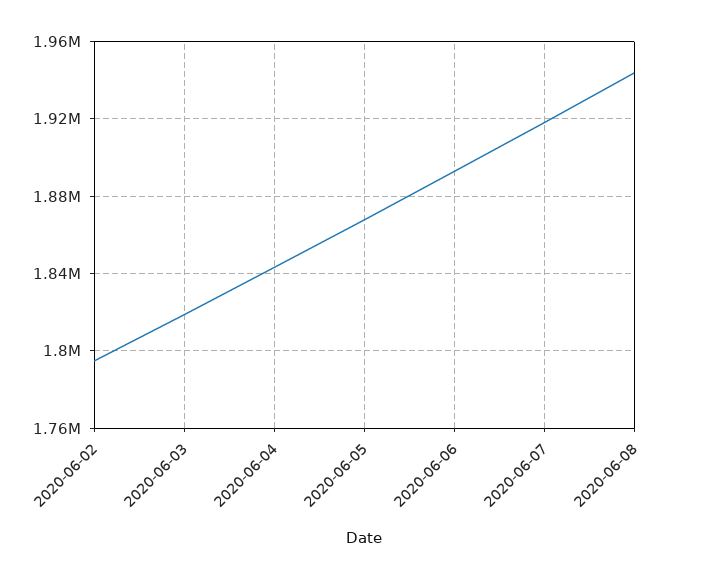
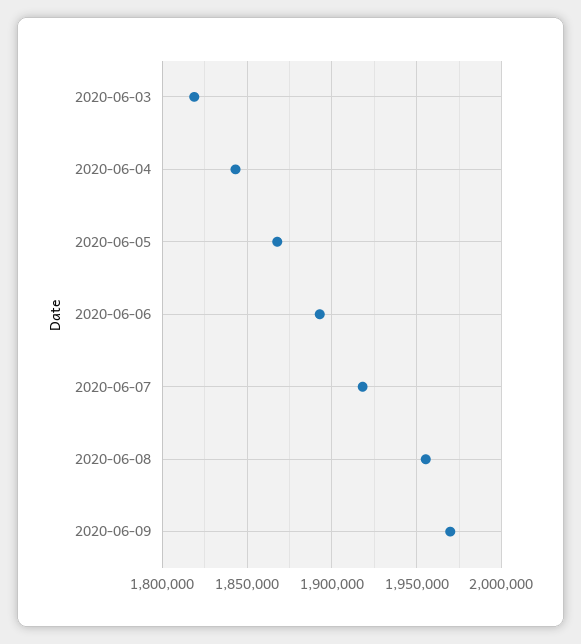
2020-06-02: 1795000 -> none
2020-06-08: 1945000 -> 1955000
2020-06-09: none -> 1970000

